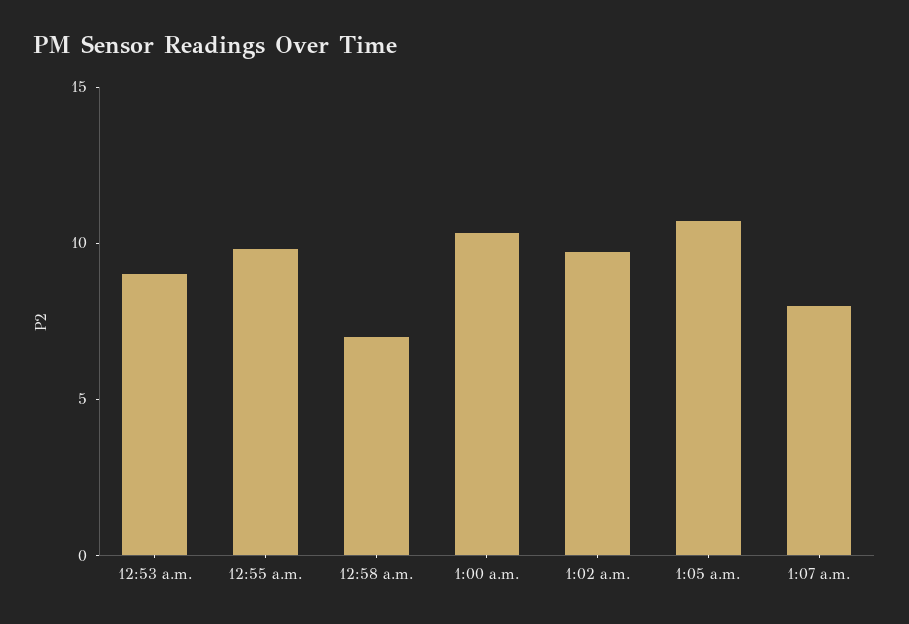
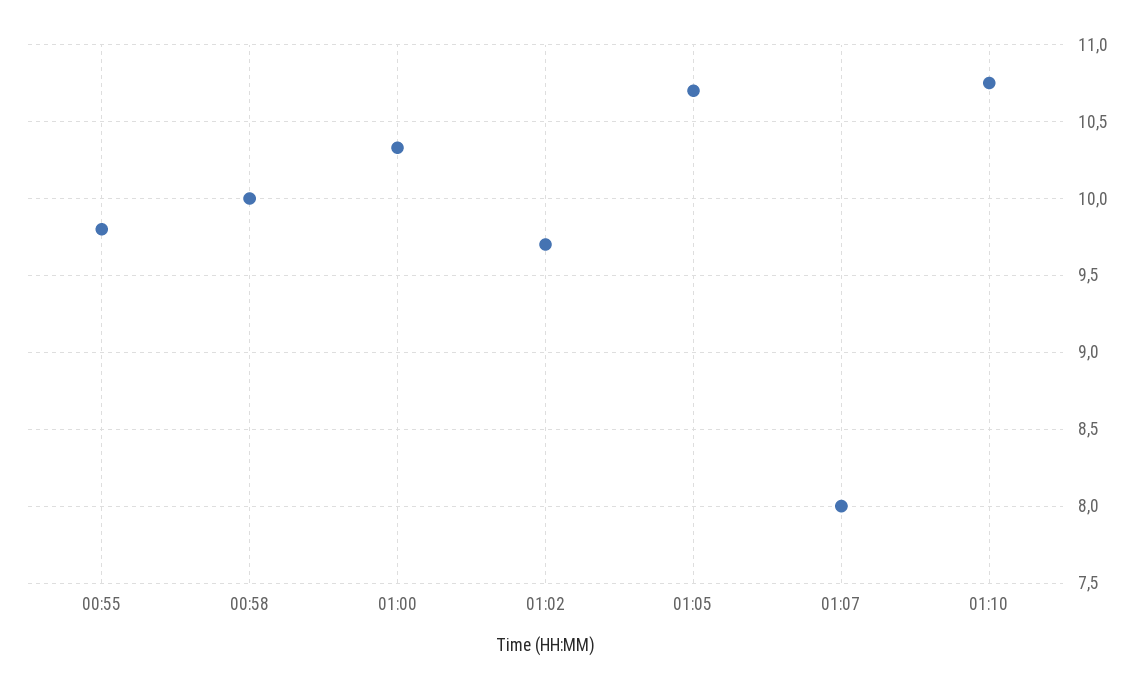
12:53 a.m.: 9 -> none
12:58 a.m.: 7 -> 10
01:10: none -> 10.75

